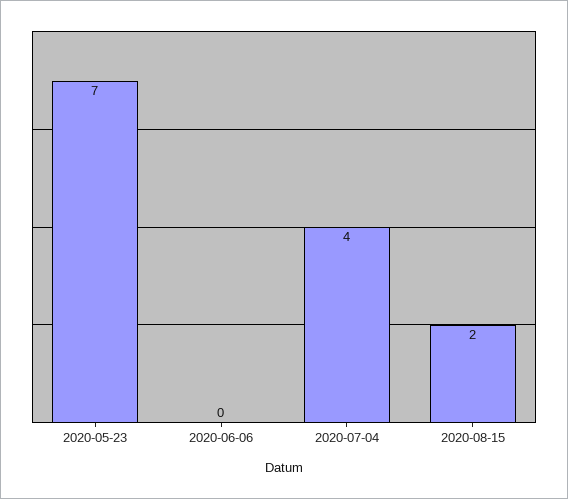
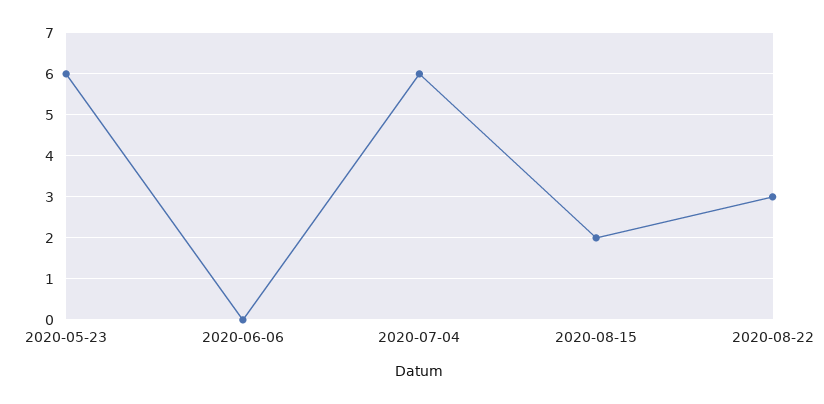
2020-05-23: 7 -> 6
2020-07-04: 4 -> 6
2020-08-22: none -> 3

